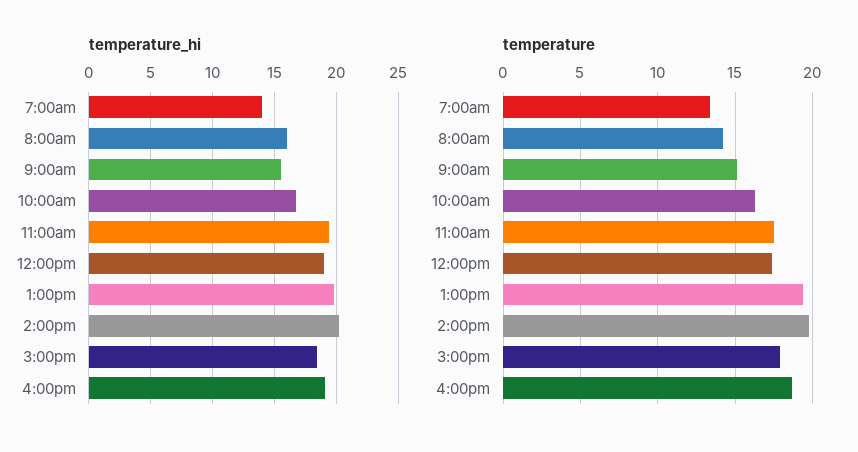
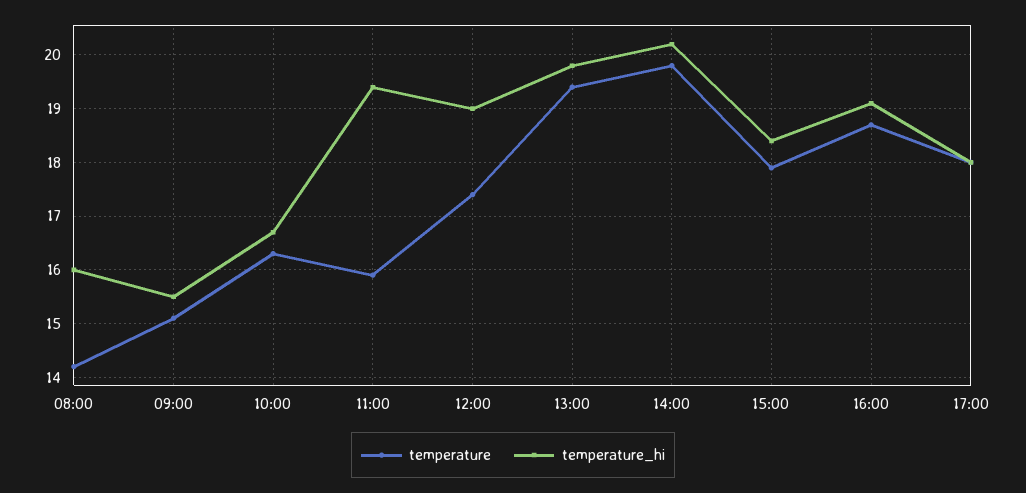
temperature_hi, 7:00am: 14 -> none
temperature, 7:00am: 13.5 -> none
temperature, 11:00am: 17.5 -> 16
temperature, 17:00: none -> 18
temperature_hi, 17:00: none -> 18

